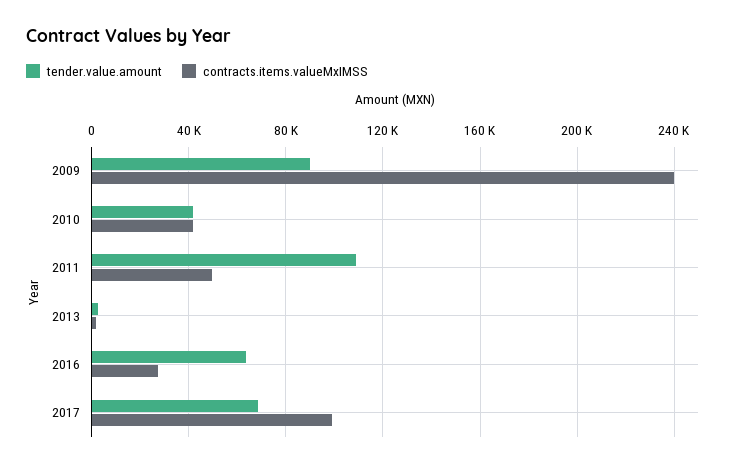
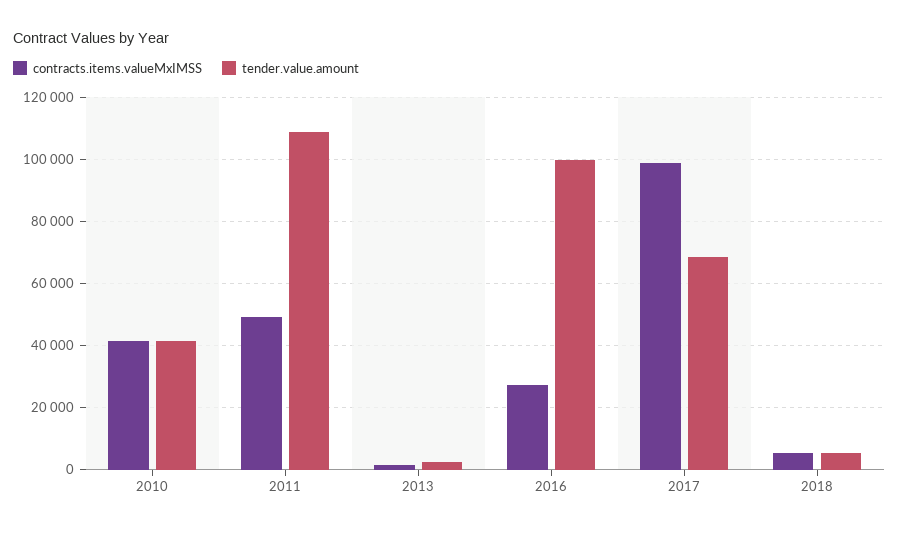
tender.value.amount, 2009: 90000 -> none
contracts.items.valueMxIMSS, 2009: 240000 -> none
tender.value.amount, 2016: 65000 -> 100000
contracts.items.valueMxIMSS, 2018: none -> 6000
tender.value.amount, 2018: none -> 6000

